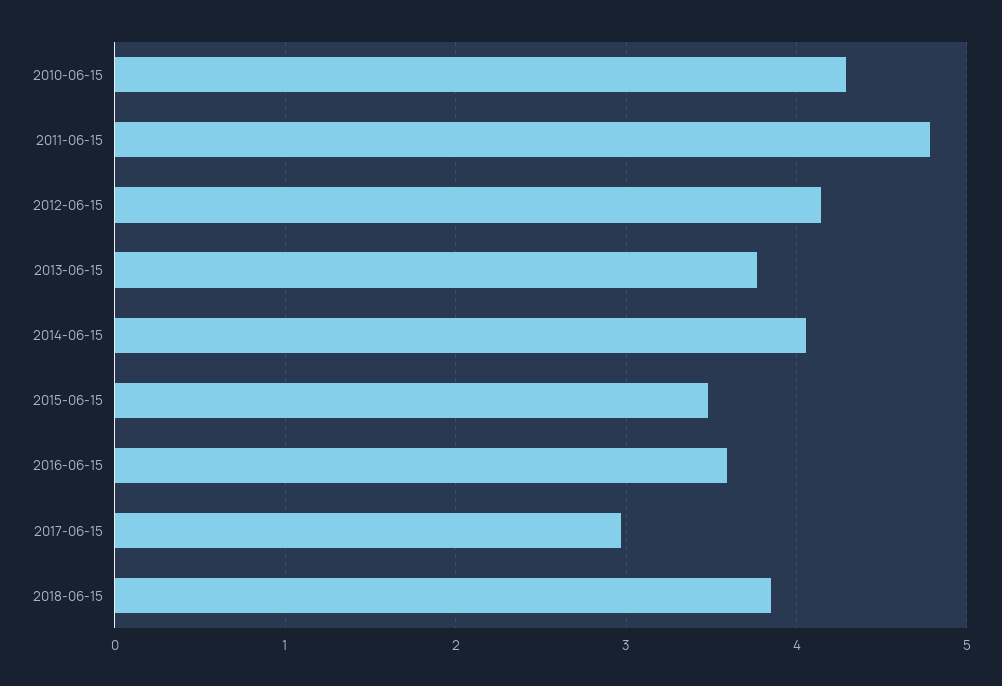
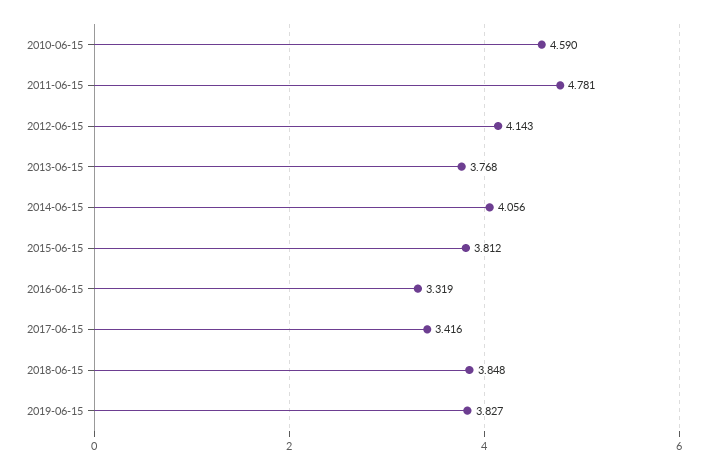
2010-06-15: 4.3 -> 4.59
2015-06-15: 3.5 -> 3.812
2016-06-15: 3.6 -> 3.319
2017-06-15: 3 -> 3.416
2019-06-15: none -> 3.827

